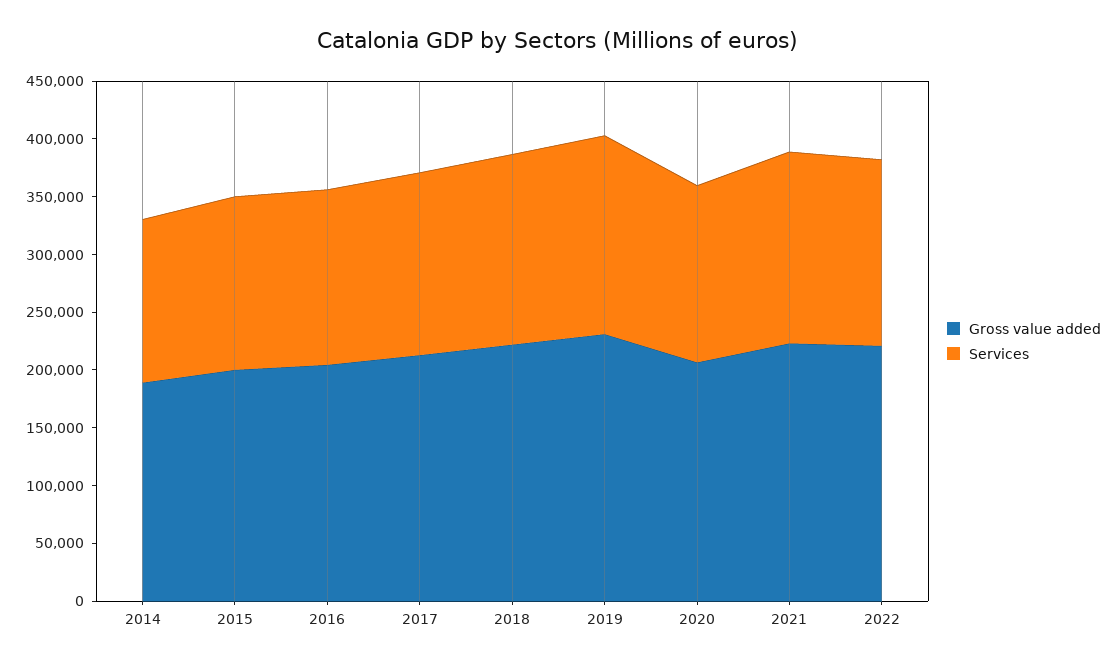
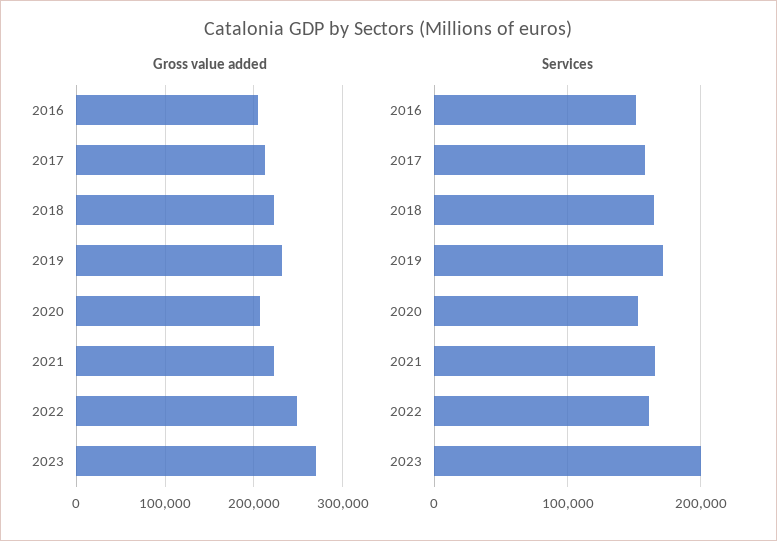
Gross value added, 2014: 190000 -> none
Services, 2014: 140000 -> none
Gross value added, 2015: 200000 -> none
Services, 2015: 150000 -> none
Gross value added, 2022: 220000 -> 250000
Gross value added, 2023: none -> 270000
Services, 2023: none -> 200000

